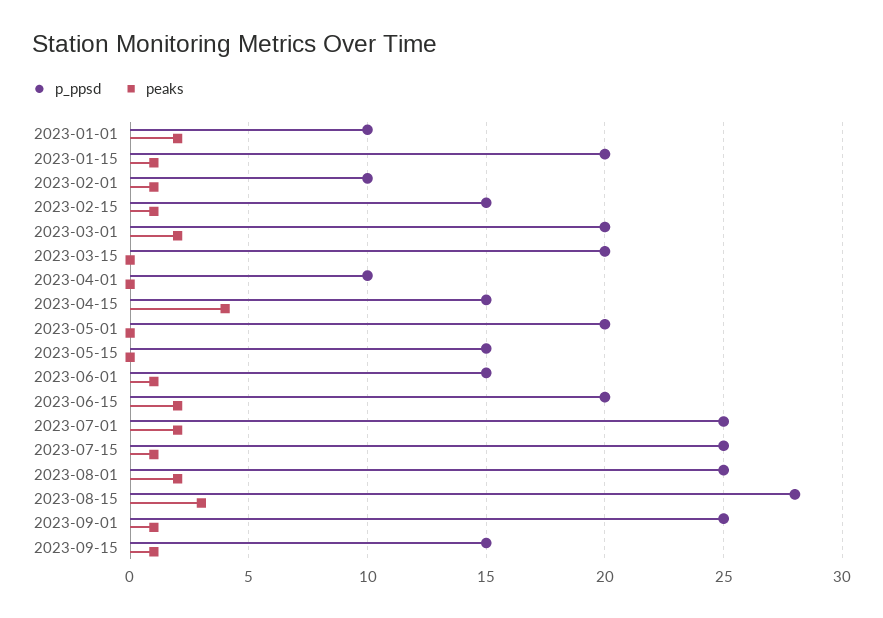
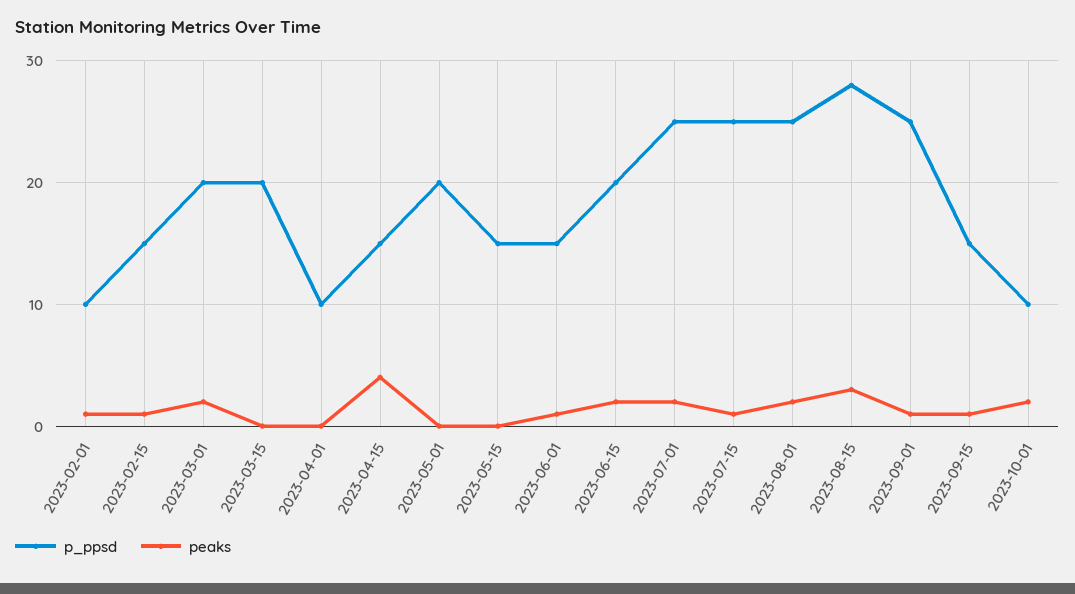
p_ppsd, 2023-01-01: 10 -> none
peaks, 2023-01-01: 2 -> none
p_ppsd, 2023-01-15: 20 -> none
peaks, 2023-01-15: 1 -> none
p_ppsd, 2023-10-01: none -> 10
peaks, 2023-10-01: none -> 2

